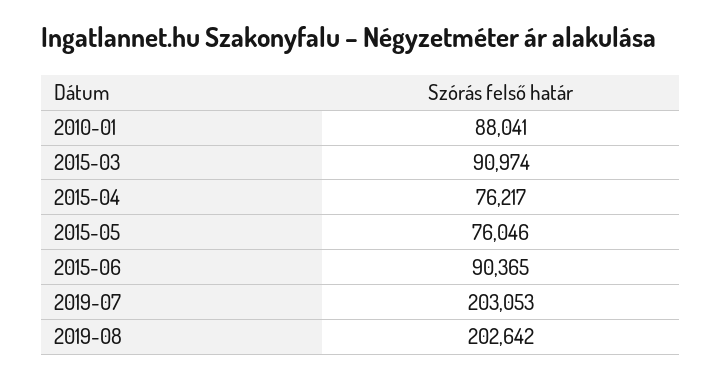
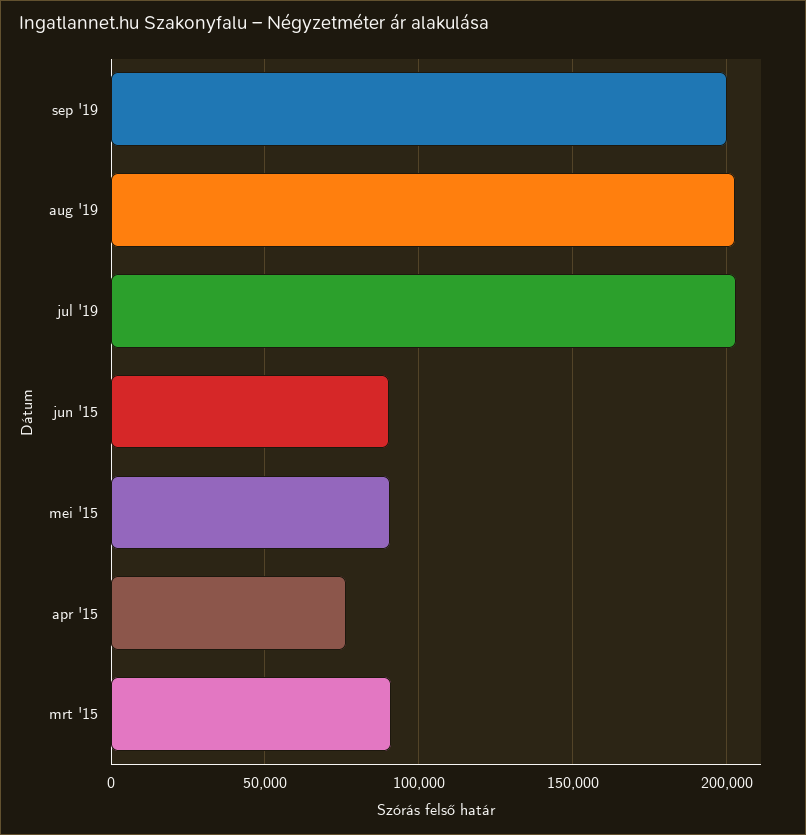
2010-01: 88041 -> none
2015-05: 76046 -> 90000
sep '19: none -> 200000

